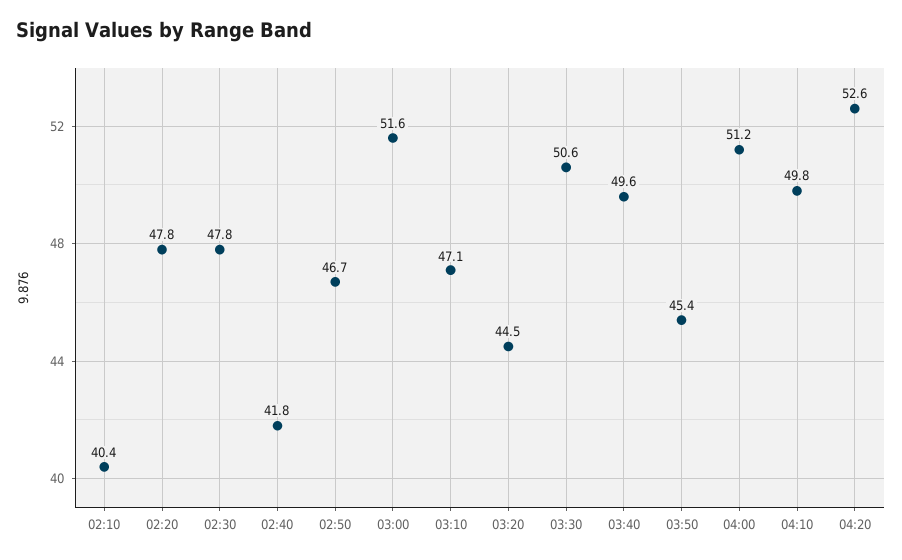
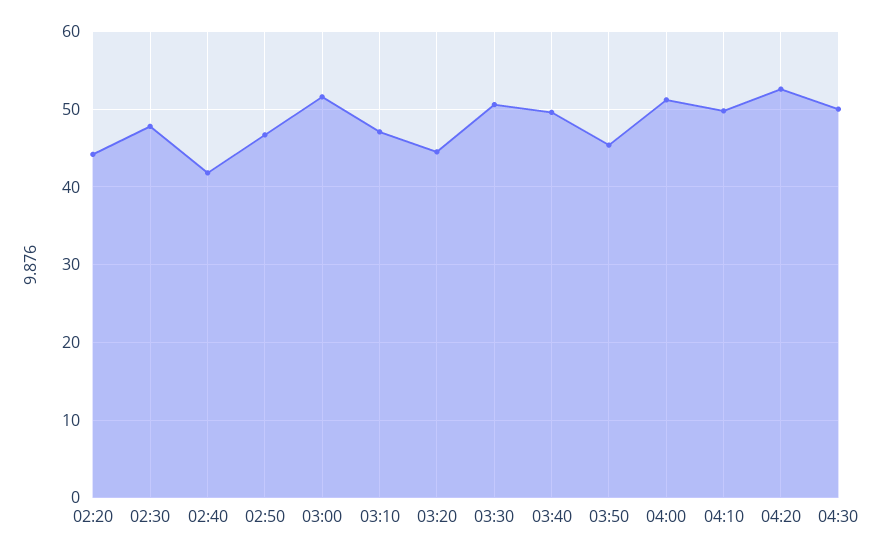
02:10: 40.4 -> none
02:20: 47.8 -> 44
04:30: none -> 50

